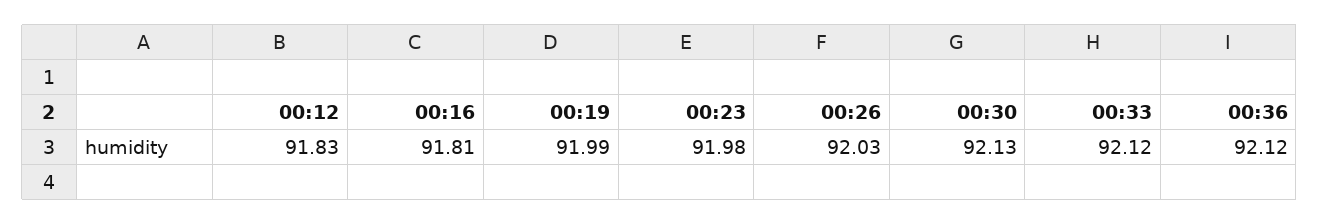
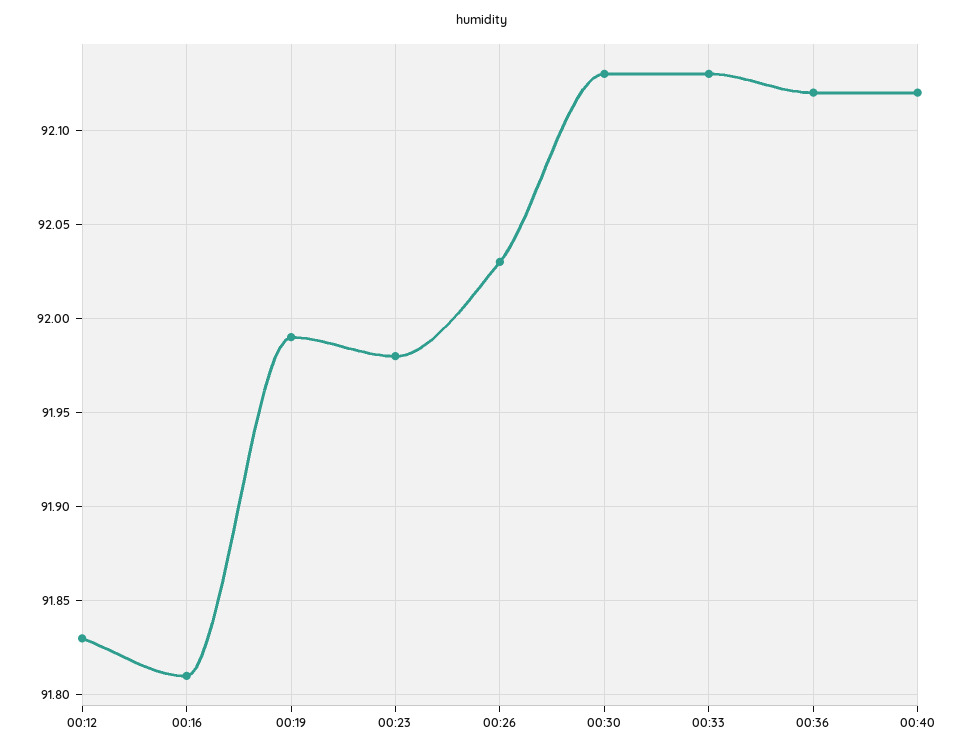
00:33: 92.12 -> 92.13
00:40: none -> 92.12

